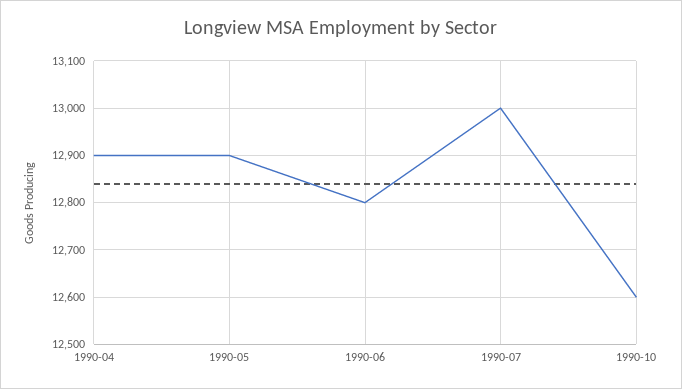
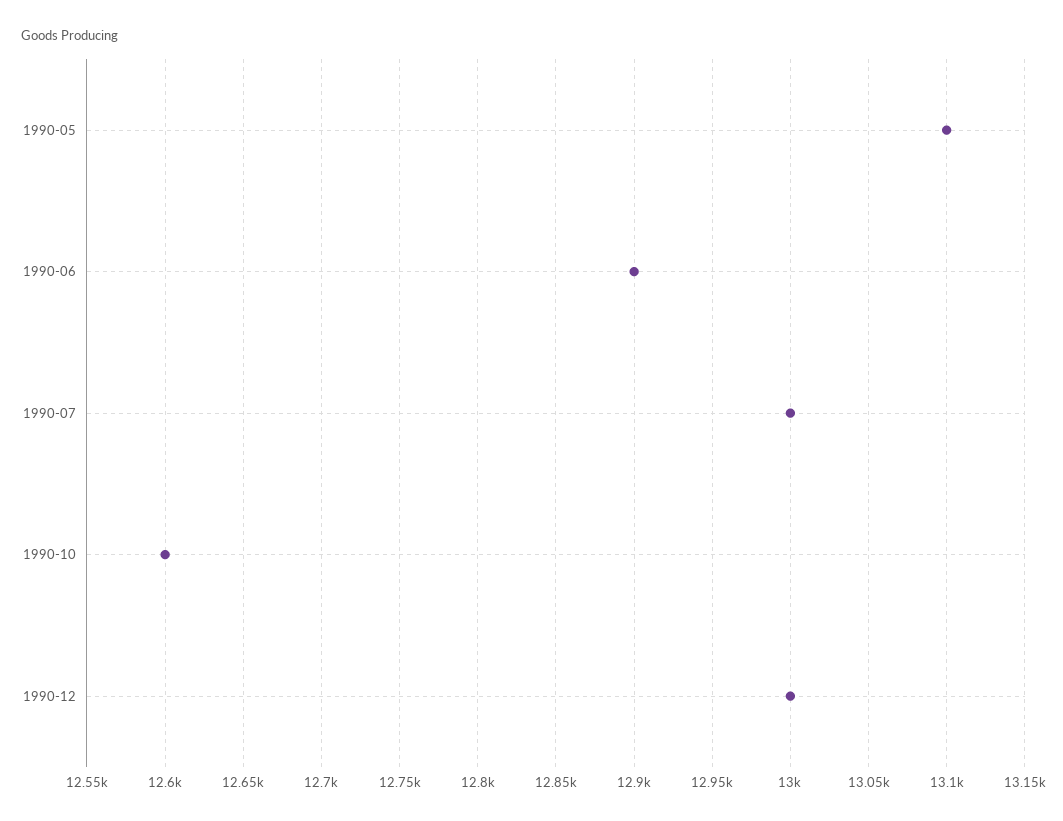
1990-04: 12900 -> none
1990-05: 12900 -> 13100
1990-06: 12800 -> 12900
1990-12: none -> 13000

